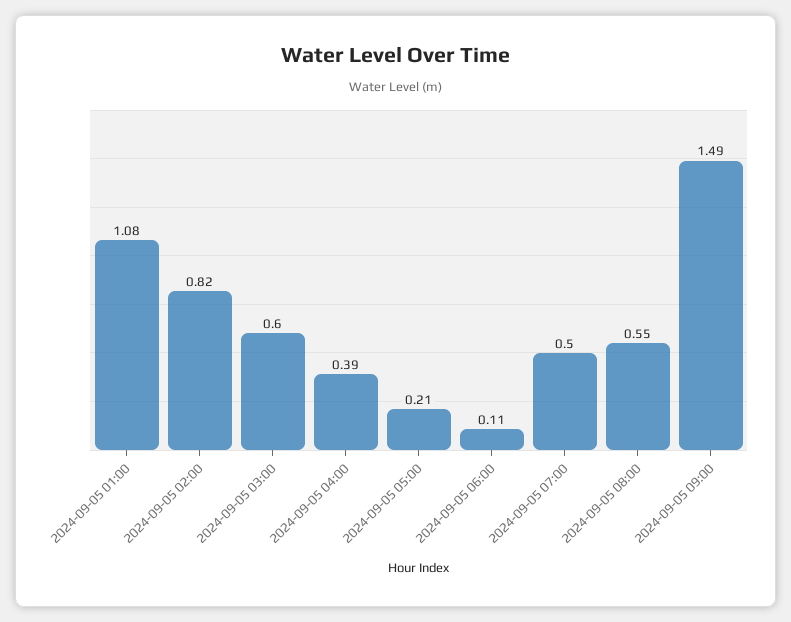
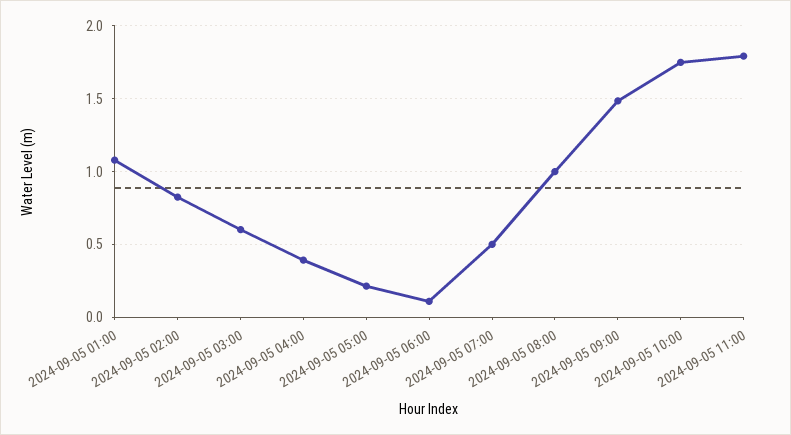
2024-09-05 08:00: 0.55 -> 1
2024-09-05 10:00: none -> 1.75
2024-09-05 11:00: none -> 1.8

